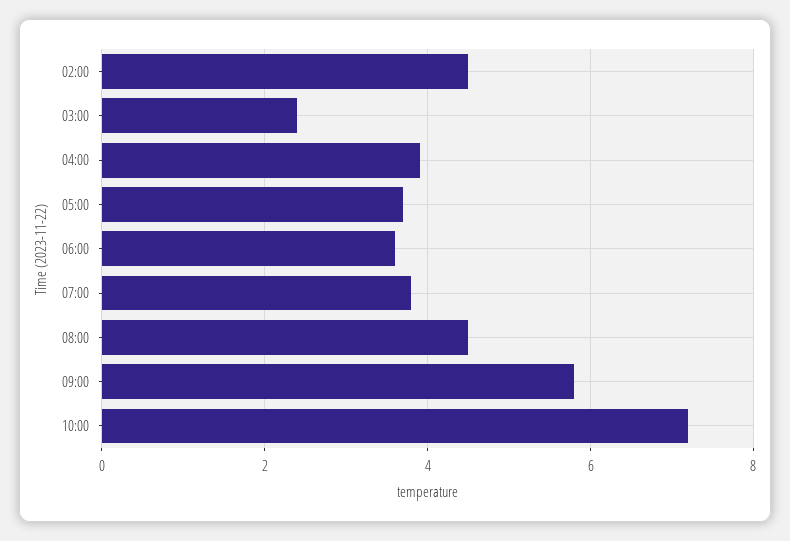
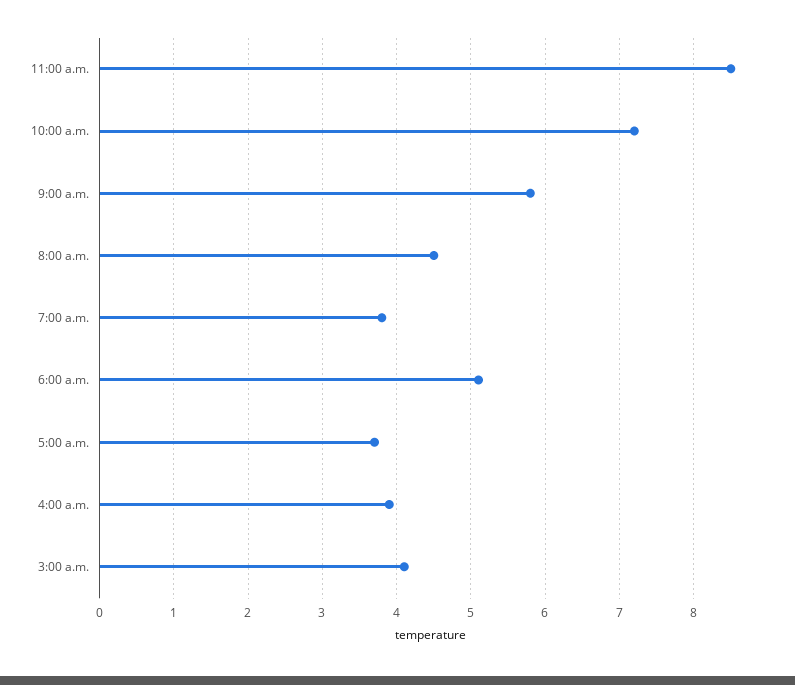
02:00: 4.5 -> none
03:00: 2.5 -> 4.1
06:00: 3.5 -> 5.1
11:00 a.m.: none -> 8.5

